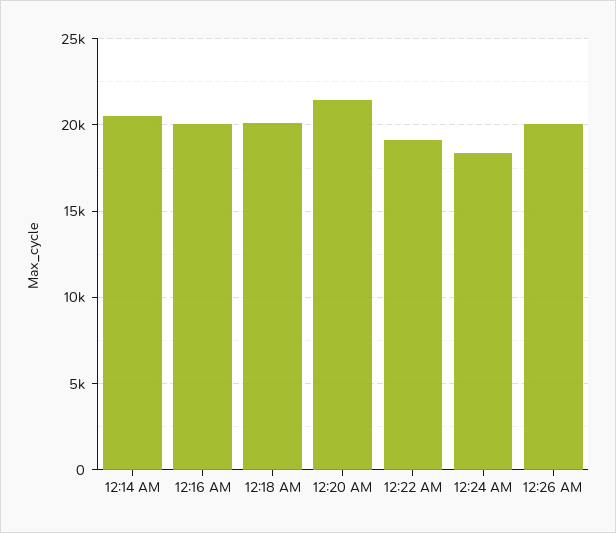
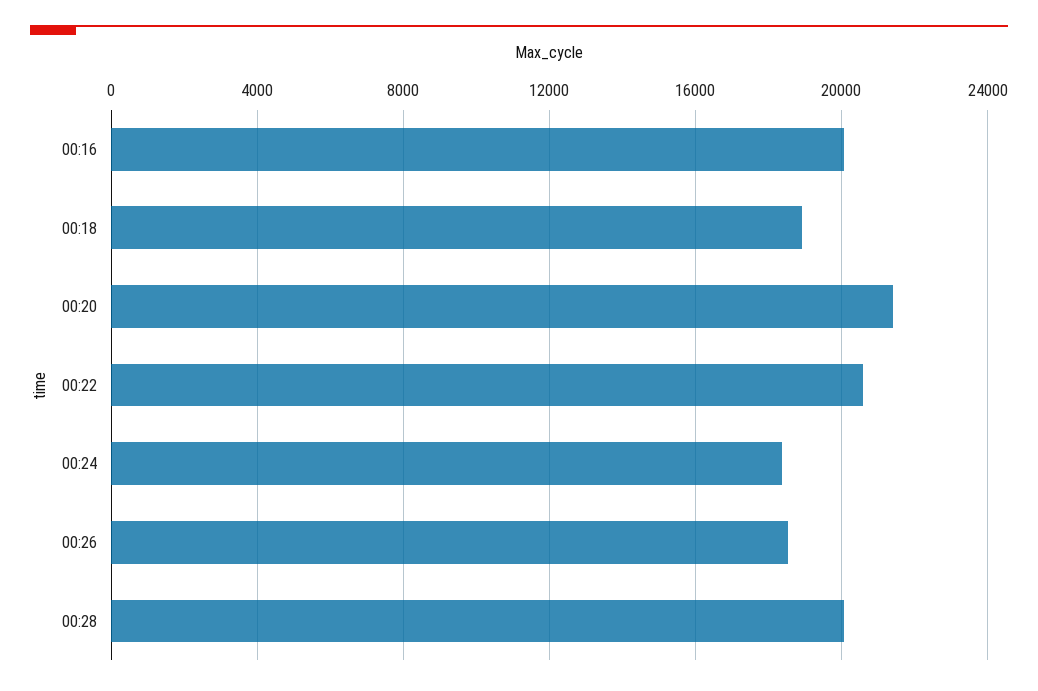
12:14 AM: 20500 -> none
12:18 AM: 20000 -> 19000
12:22 AM: 19000 -> 20500
12:26 AM: 20000 -> 18500
00:28: none -> 20000

